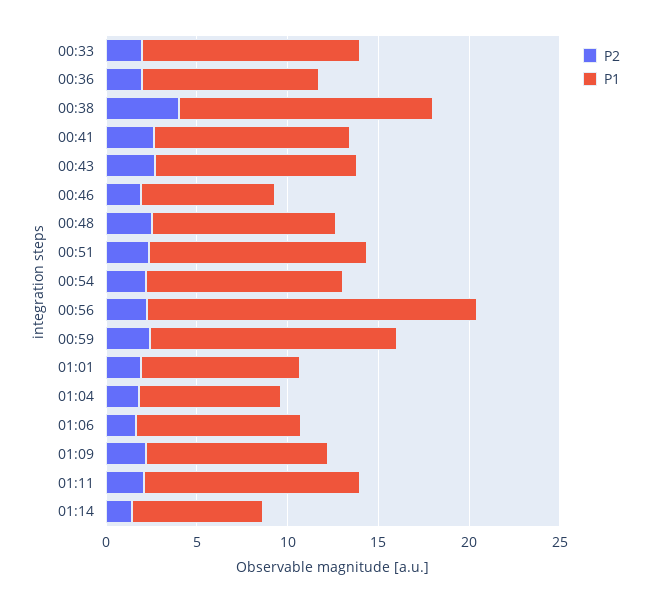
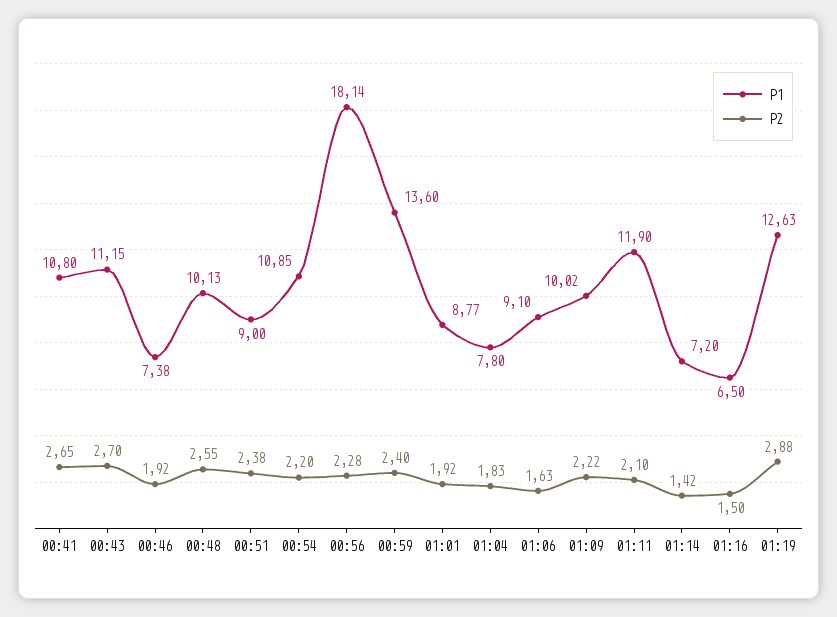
P2, 00:33: 2 -> none
P1, 00:33: 12 -> none
P2, 00:36: 2 -> none
P1, 00:36: 10 -> none
P2, 00:38: 4 -> none
P1, 00:38: 14 -> none
P1, 00:51: 12 -> 9
P1, 01:16: none -> 6.5
P2, 01:16: none -> 1.5
P1, 01:19: none -> 12.63
P2, 01:19: none -> 2.88

